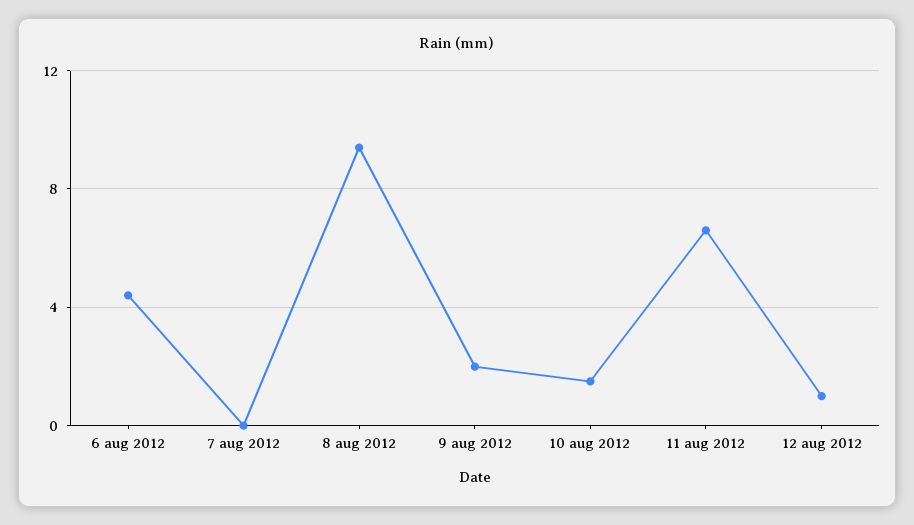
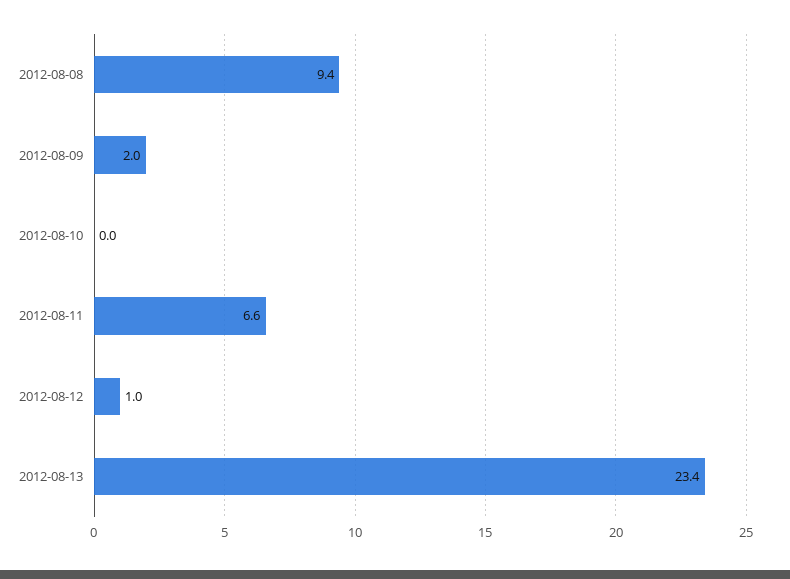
6 aug 2012: 4.5 -> none
7 aug 2012: 0 -> none
10 aug 2012: 1.5 -> 0
2012-08-13: none -> 23.4

